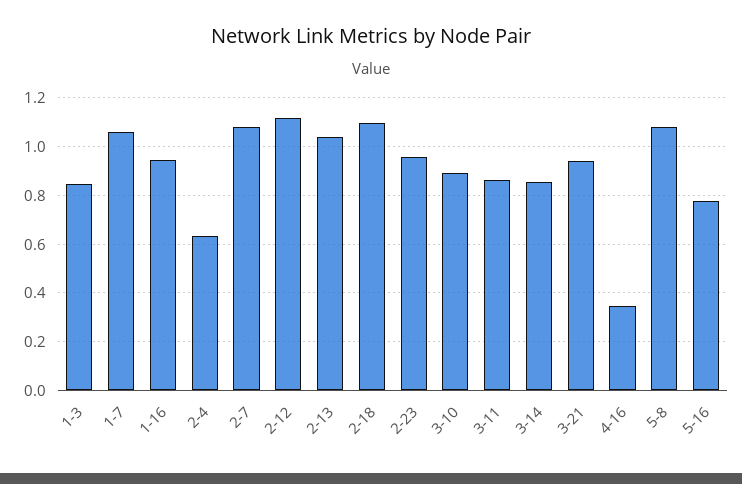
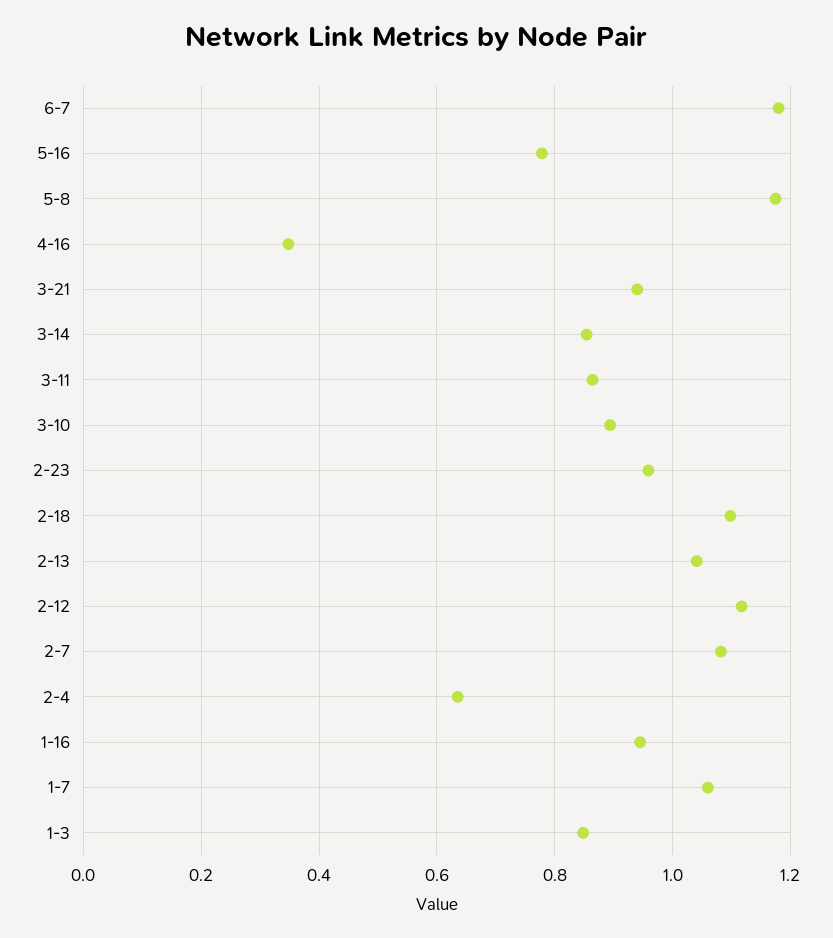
5-8: 1.075 -> 1.18
6-7: none -> 1.18

